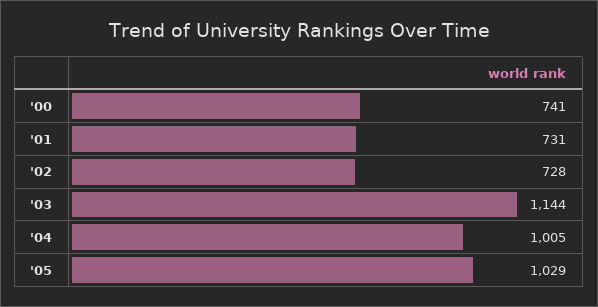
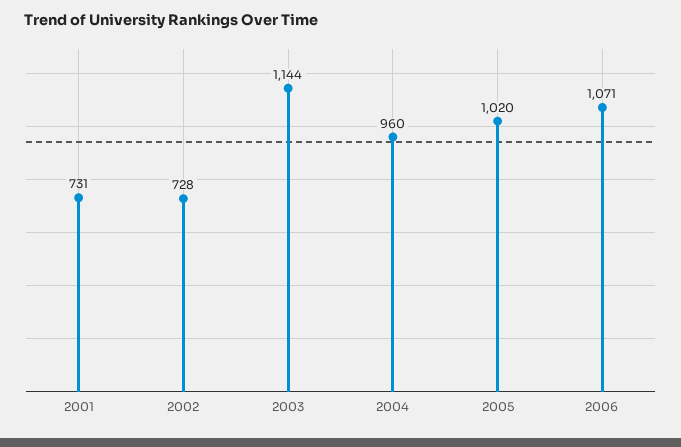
'00: 741 -> none
'04: 1005 -> 960
'05: 1029 -> 1020
2006: none -> 1071

